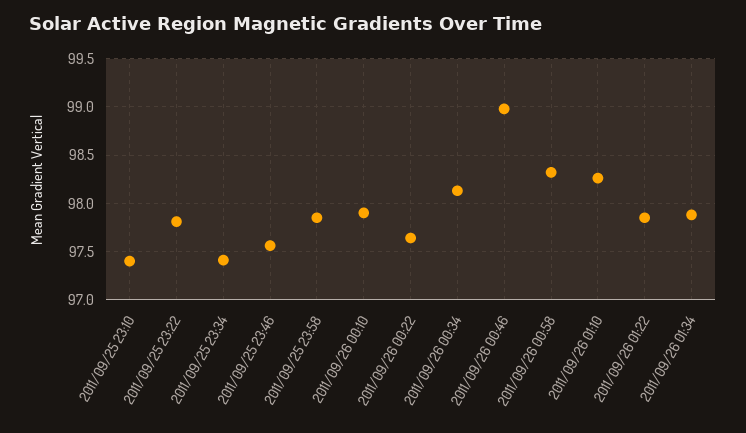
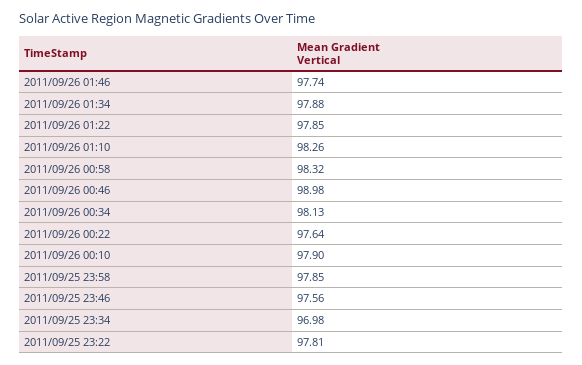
2011/09/25 23:10: 97.4 -> none
2011/09/25 23:34: 97.4 -> 96.98
2011/09/26 01:46: none -> 97.74

